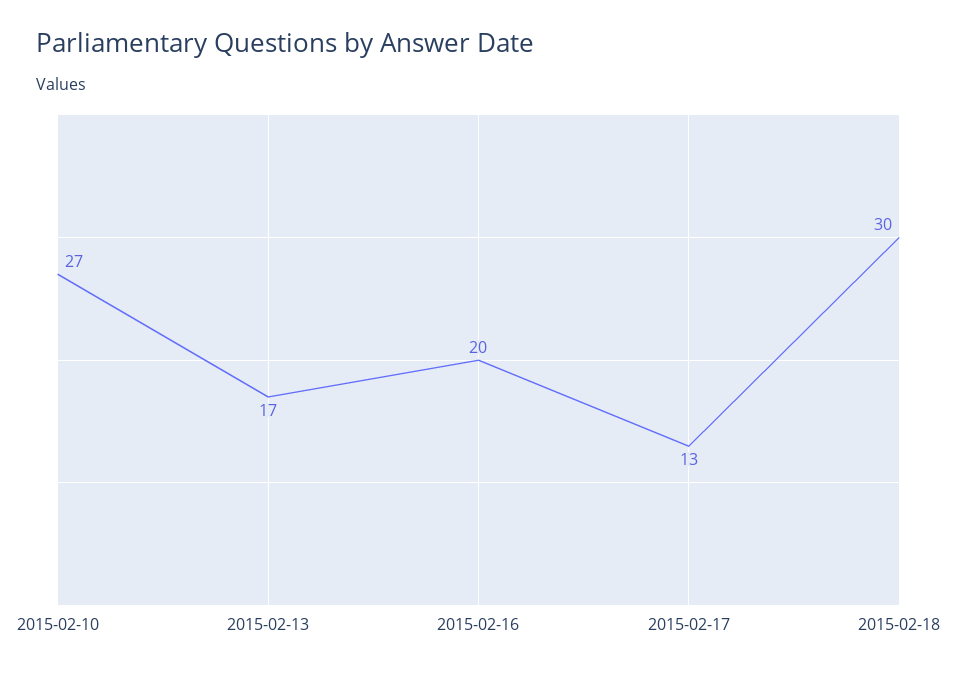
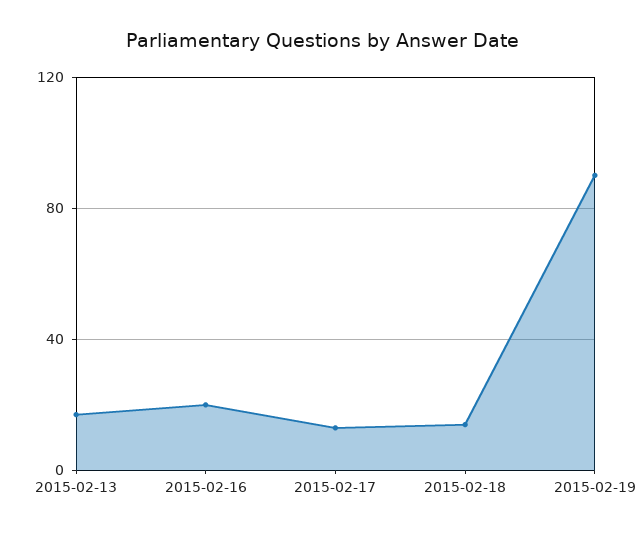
2015-02-10: 27 -> none
2015-02-18: 30 -> 15
2015-02-19: none -> 90

